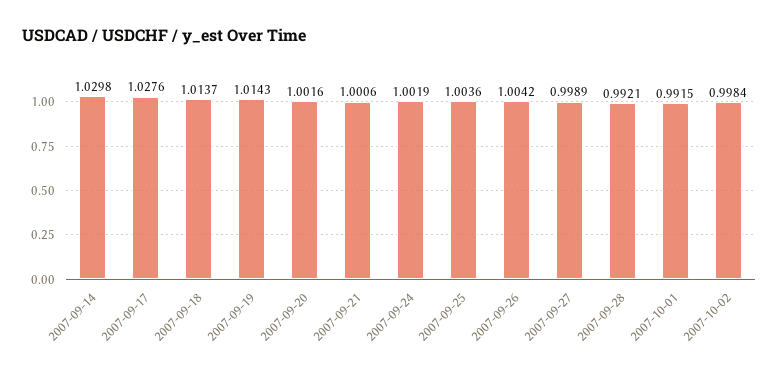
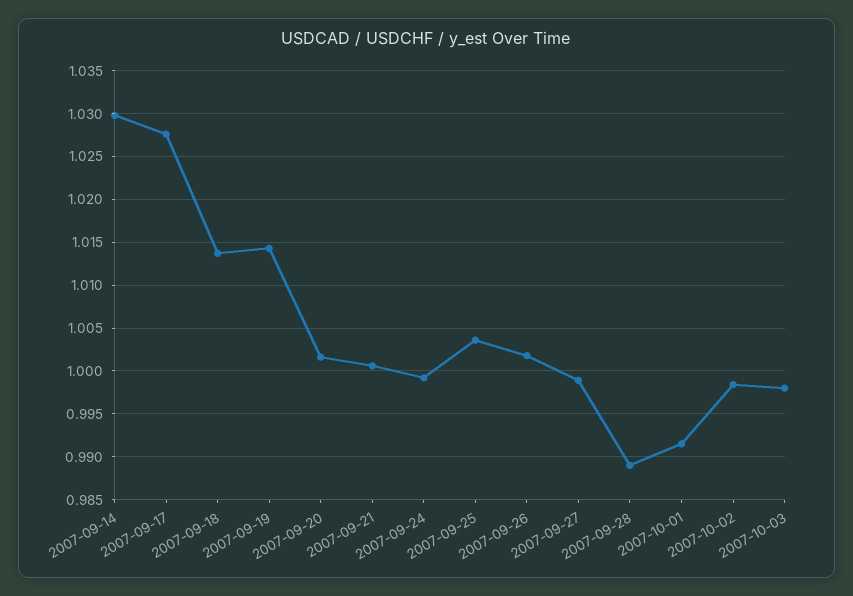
2007-09-24: 1.0019 -> 0.999
2007-09-26: 1.0042 -> 1.002
2007-09-28: 0.9921 -> 0.989
2007-10-03: none -> 0.998

